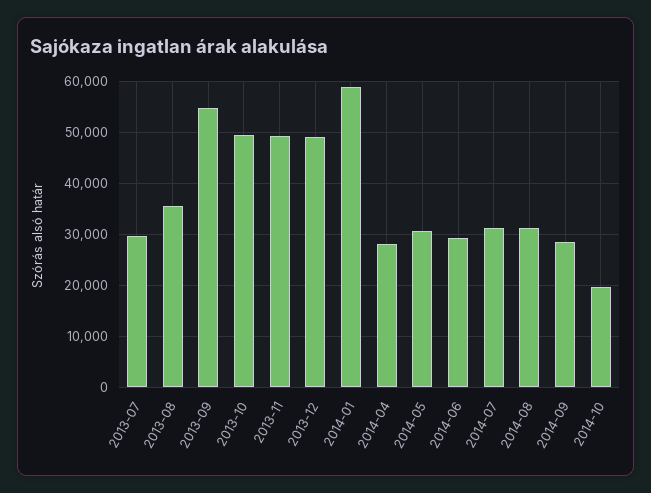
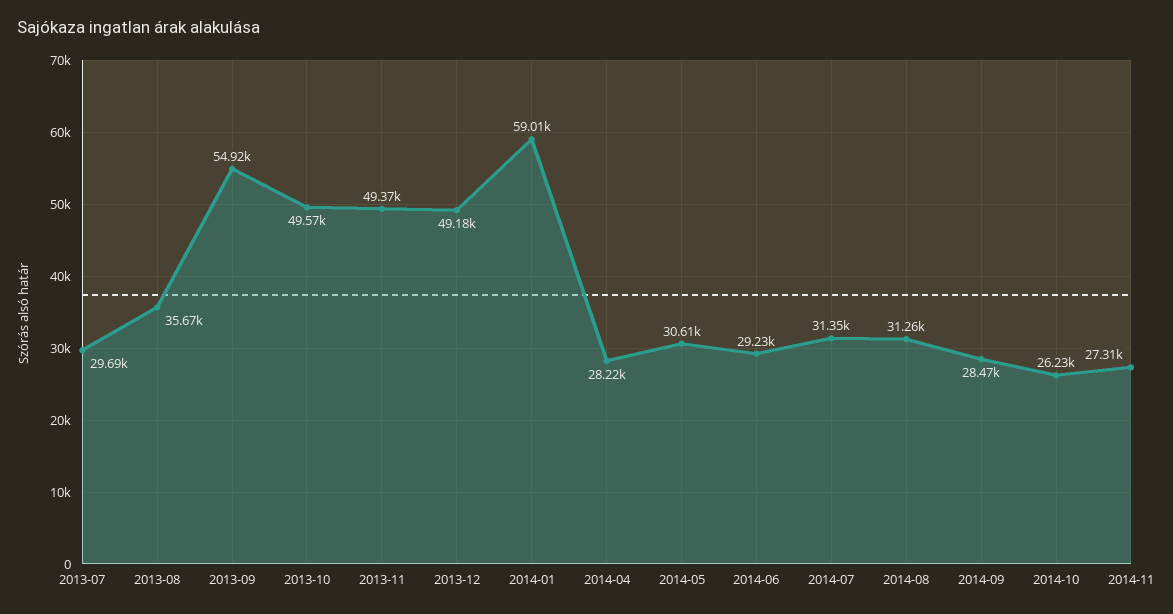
2014-10: 20000 -> 26230
2014-11: none -> 27310

